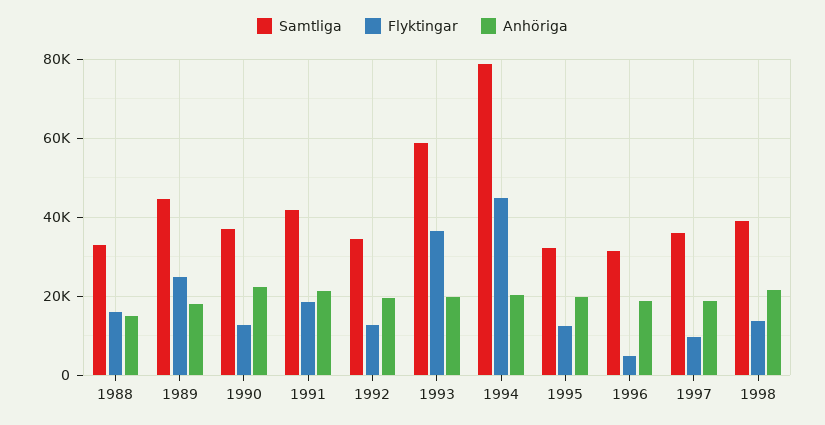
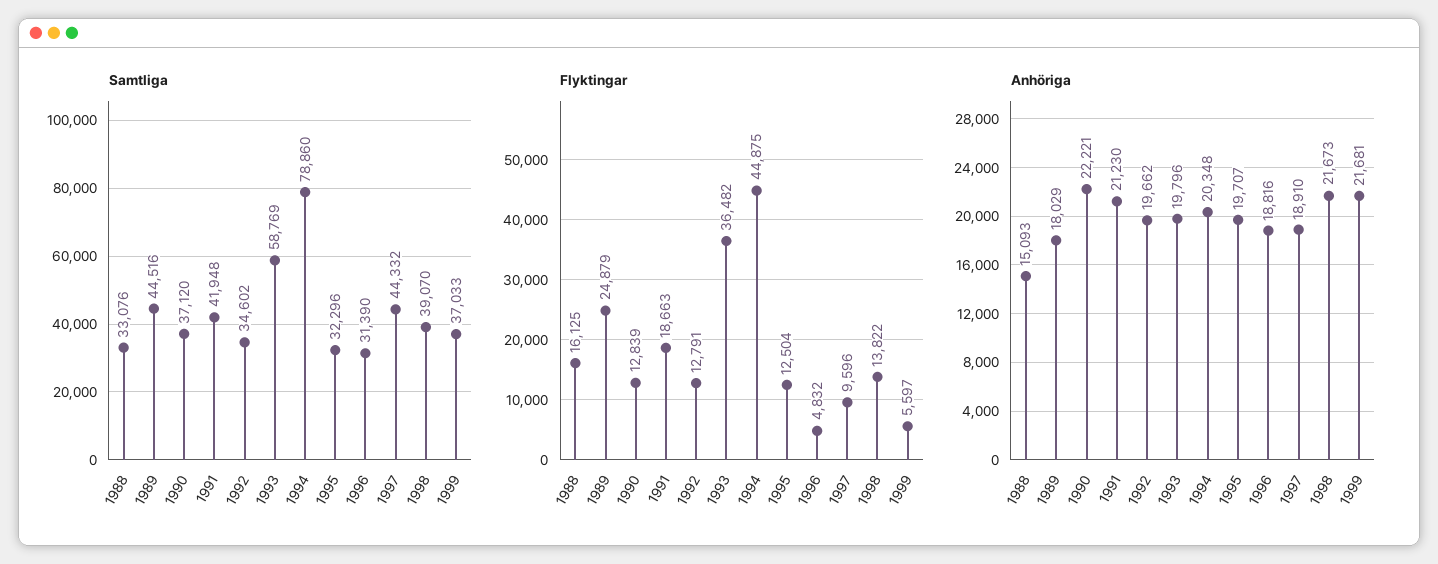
Samtliga, 1997: 36000 -> 44332
Samtliga, 1999: none -> 37033
Flyktingar, 1999: none -> 5597
Anhöriga, 1999: none -> 21681

